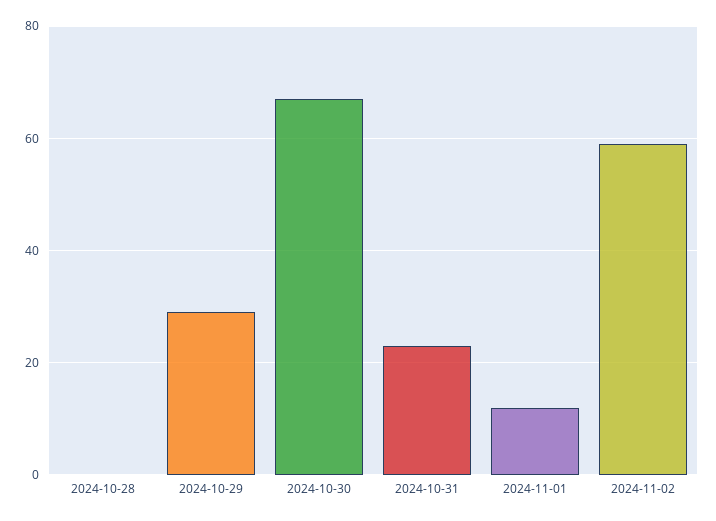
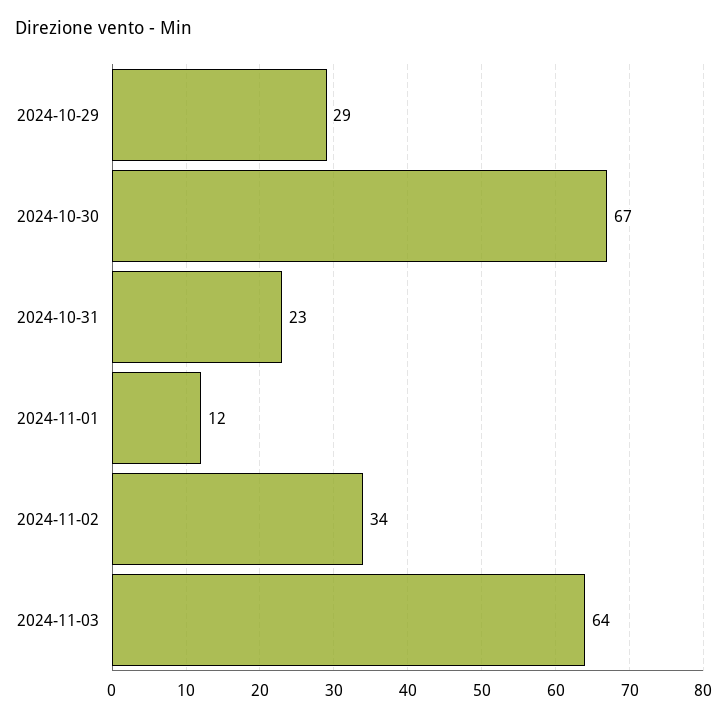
2024-10-28: 0 -> none
2024-11-02: 60 -> 34
2024-11-03: none -> 64

